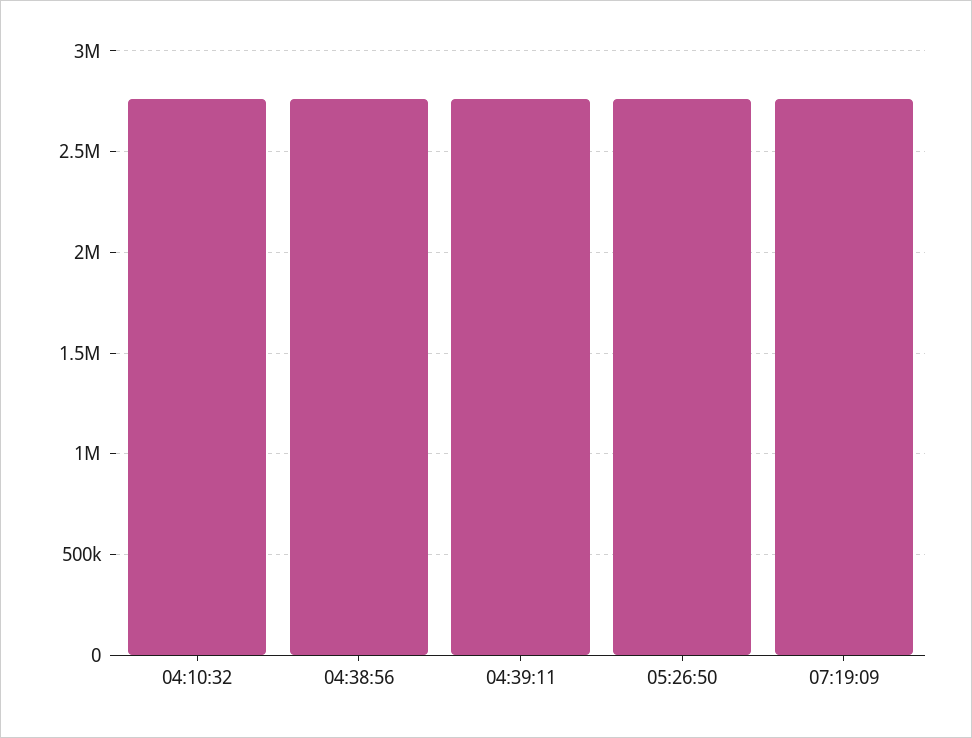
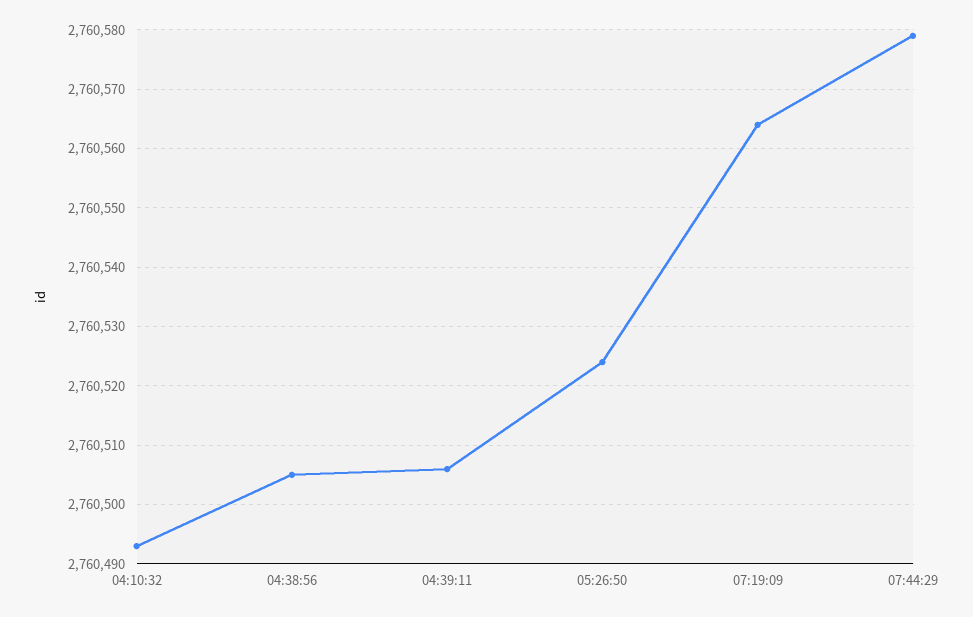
07:44:29: none -> 2760580

